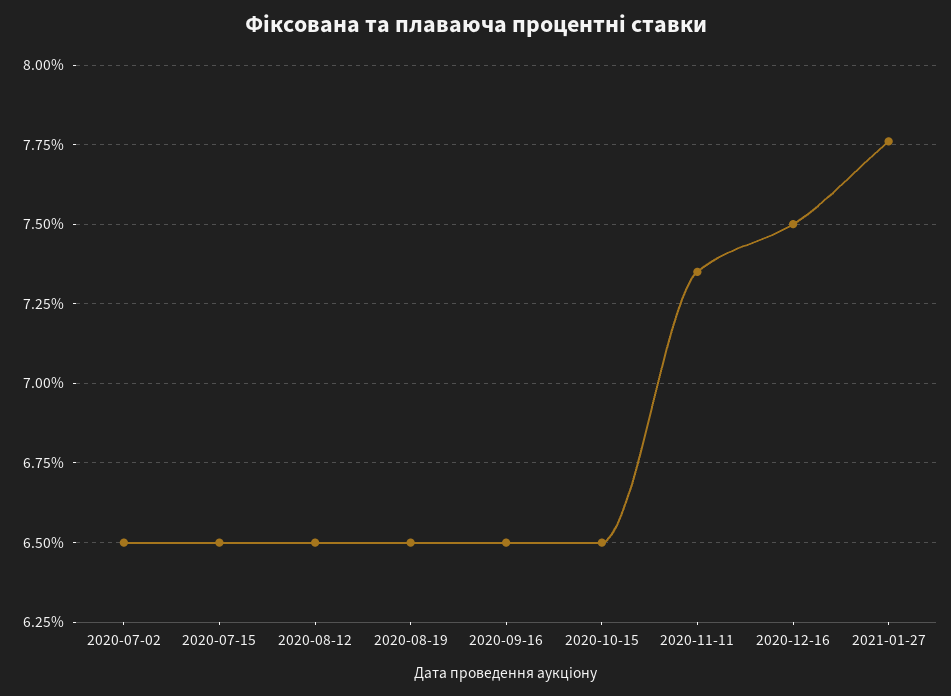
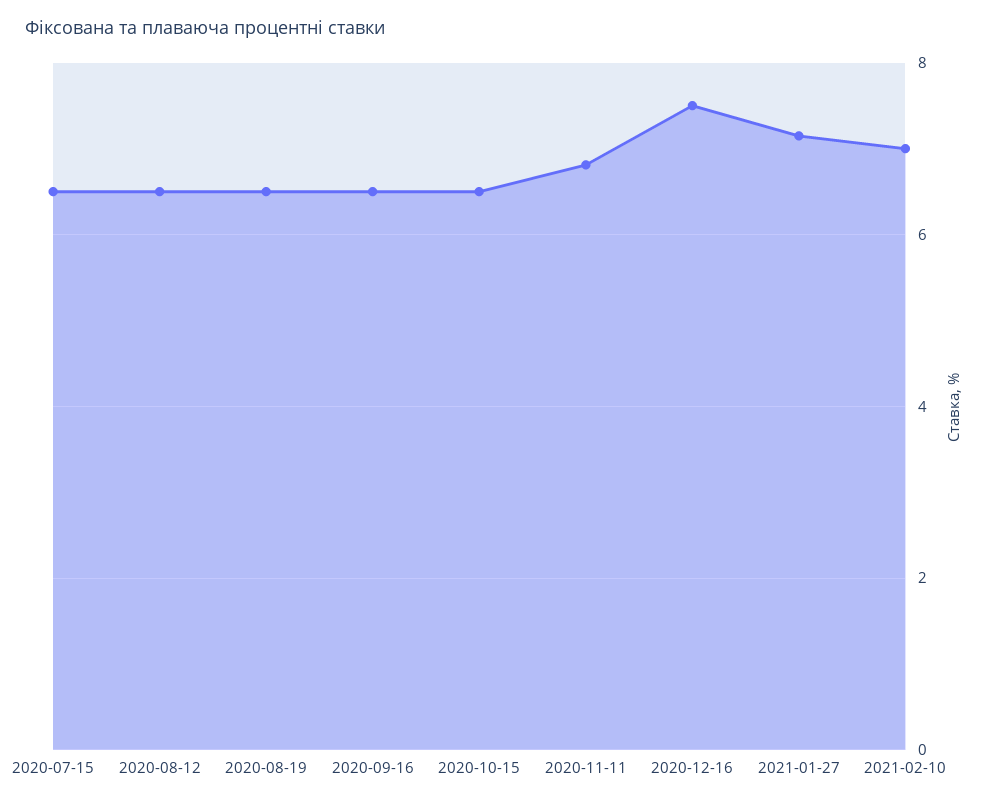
2020-07-02: 6.5 -> none
2020-11-11: 7.35 -> 6.8
2021-01-27: 7.75 -> 7.2
2021-02-10: none -> 7

